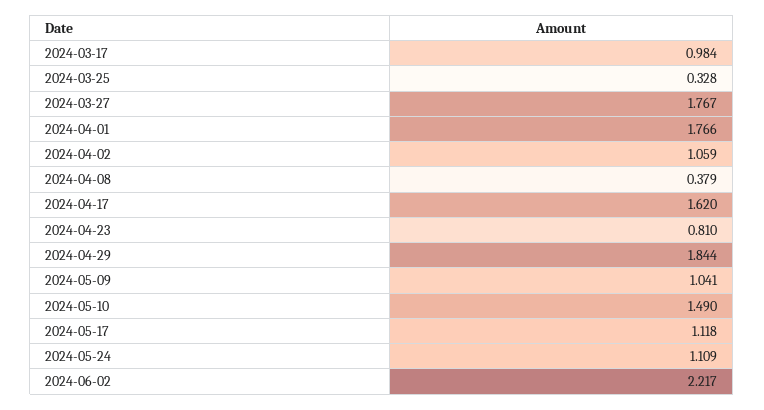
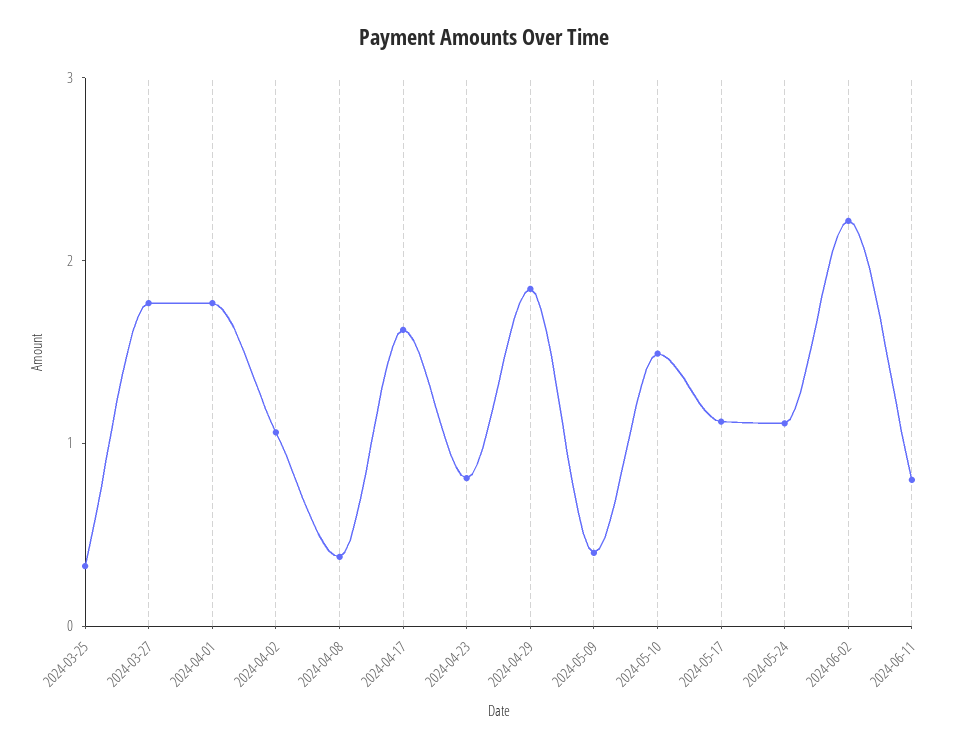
2024-03-17: 0.984 -> none
2024-05-09: 1.041 -> 0.4
2024-06-11: none -> 0.8

